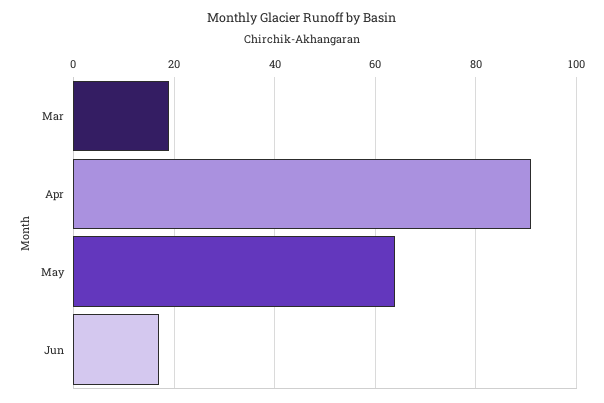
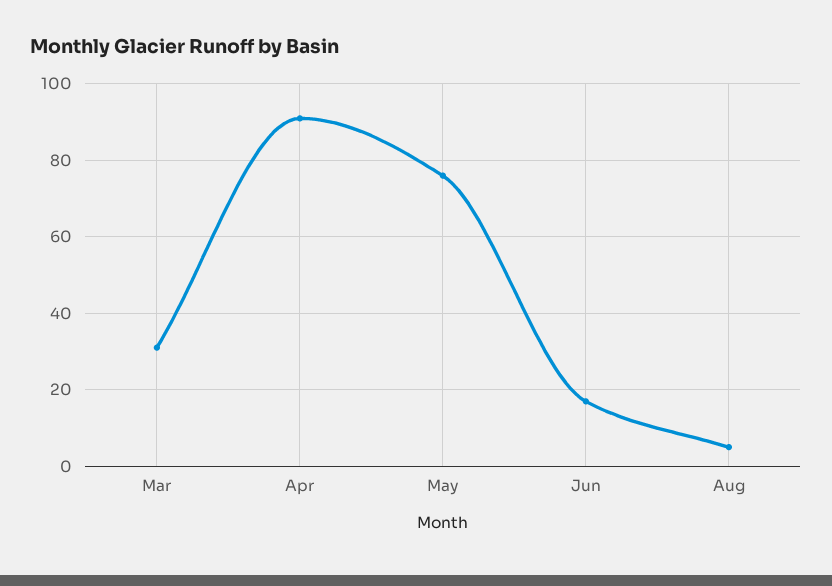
Mar: 20 -> 30
May: 65 -> 75
Aug: none -> 5

